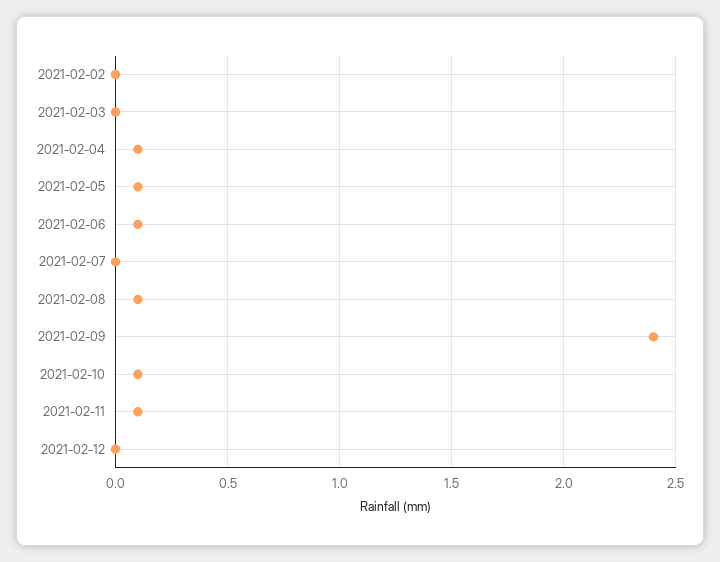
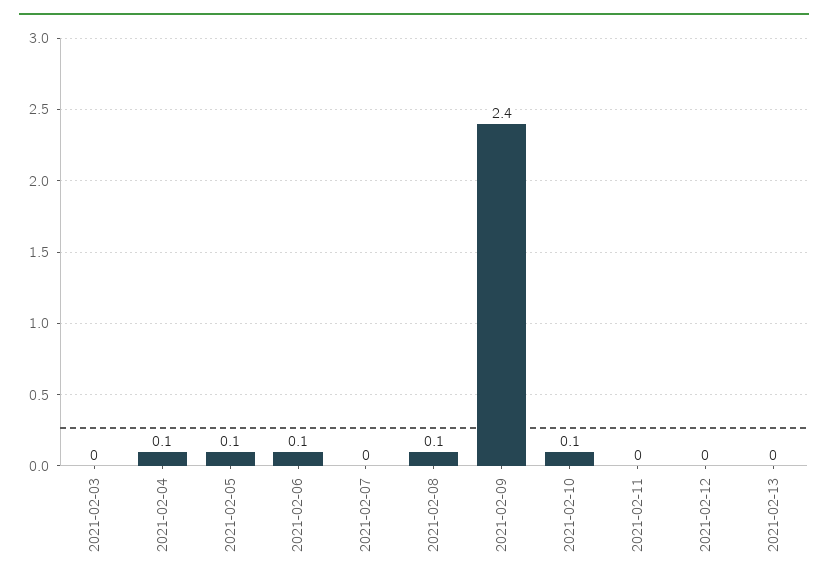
2021-02-02: 0 -> none
2021-02-11: 0.1 -> 0
2021-02-13: none -> 0

